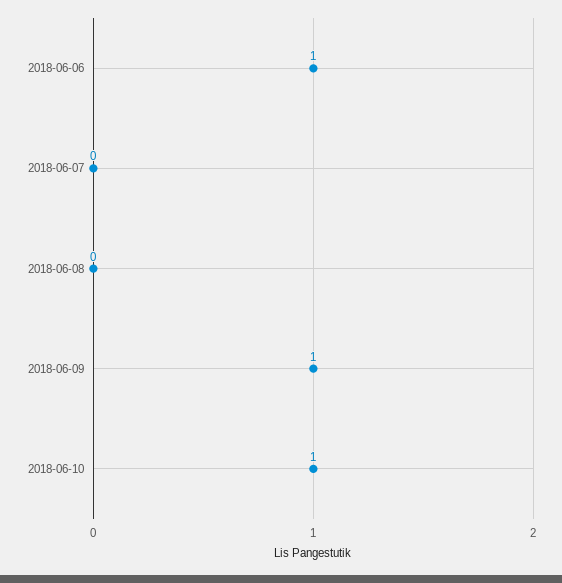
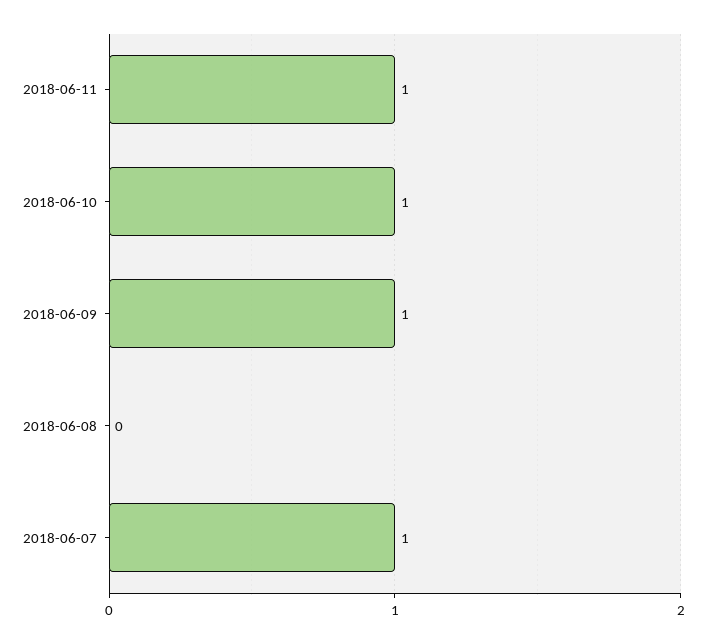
2018-06-06: 1 -> none
2018-06-07: 0 -> 1
2018-06-11: none -> 1

